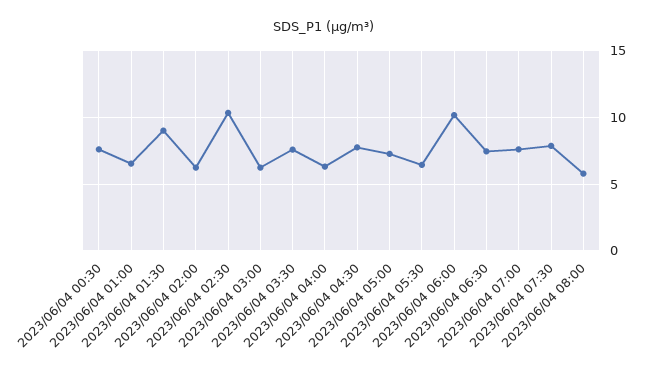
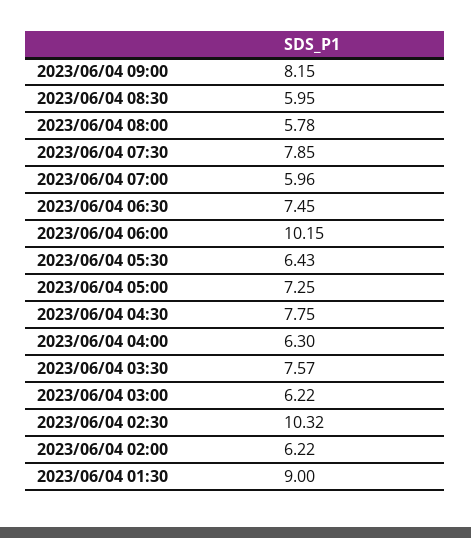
2023/06/04 00:30: 7.5 -> none
2023/06/04 01:00: 6.5 -> none
2023/06/04 07:00: 7.5 -> 5.96
2023/06/04 09:00: none -> 8.15
2023/06/04 08:30: none -> 5.95

